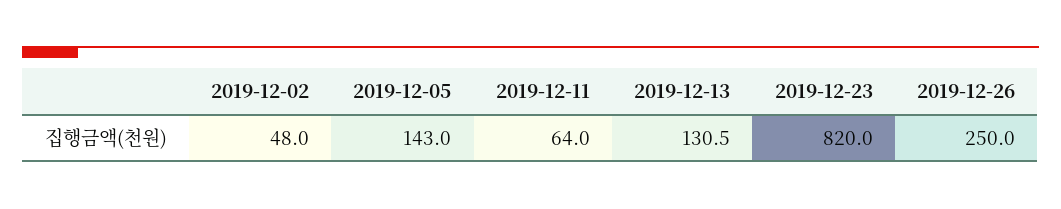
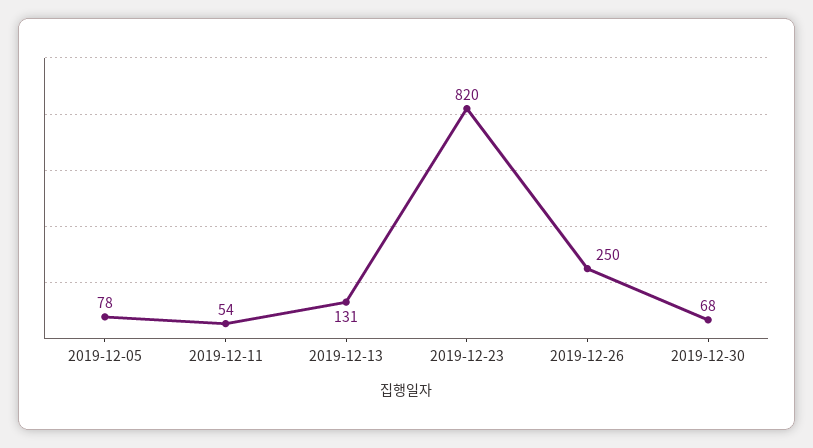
2019-12-02: 48 -> none
2019-12-05: 143 -> 78
2019-12-11: 64 -> 54
2019-12-30: none -> 68

